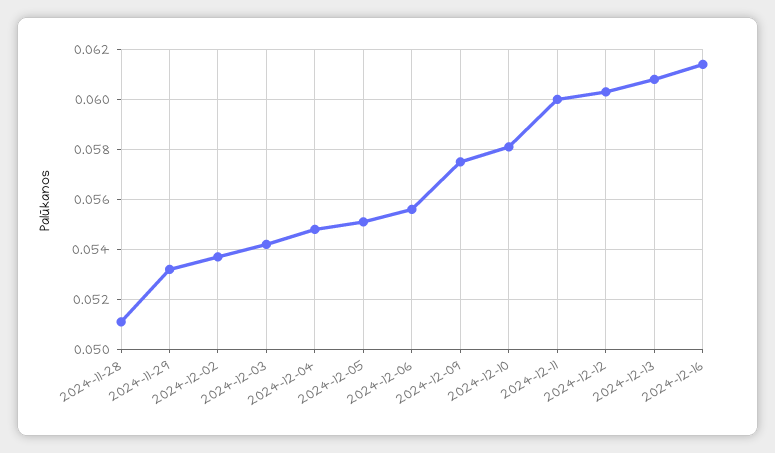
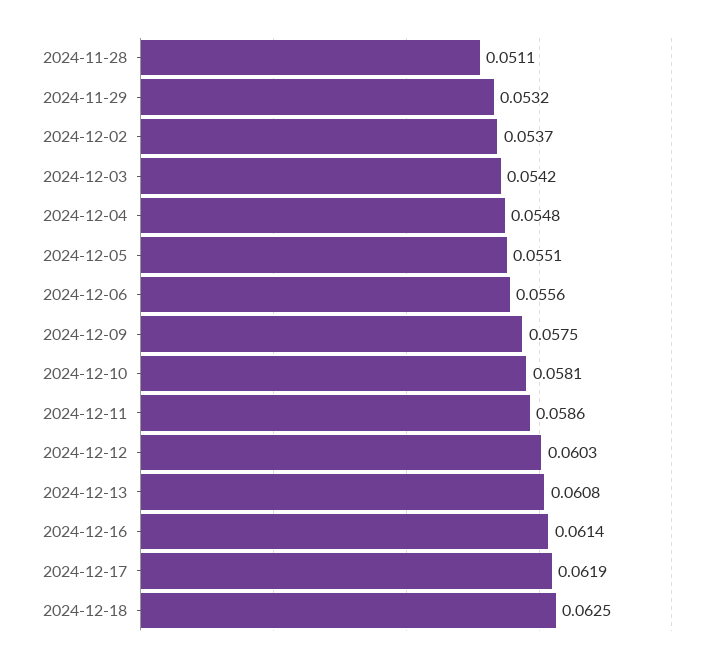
2024-12-11: 0.06 -> 0.0586
2024-12-17: none -> 0.0619
2024-12-18: none -> 0.0625

